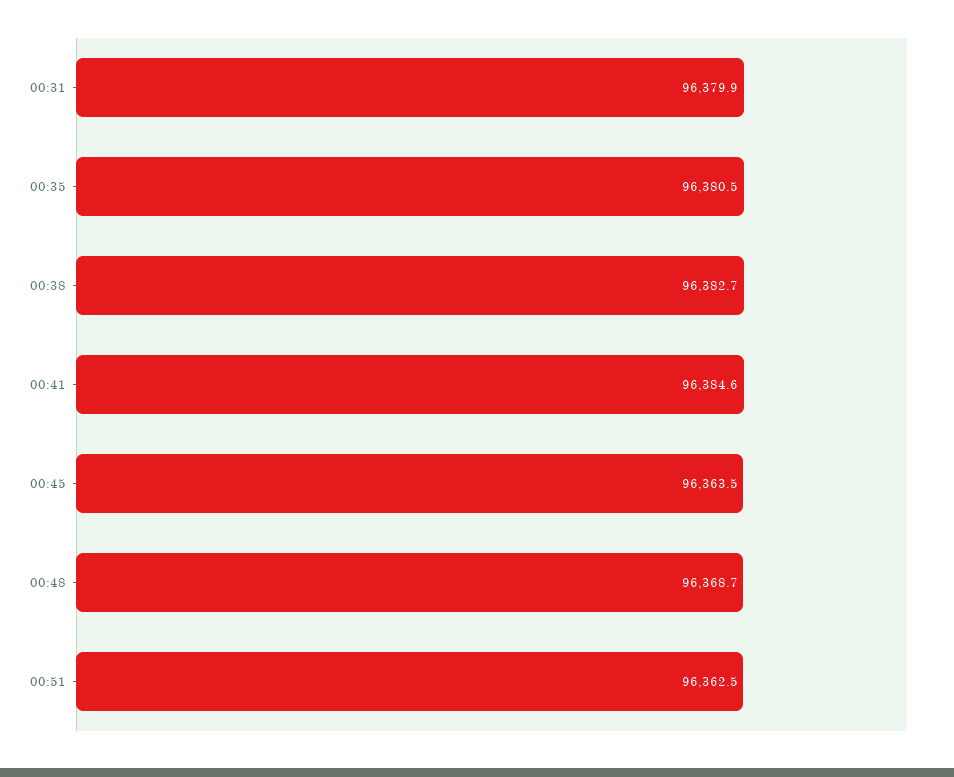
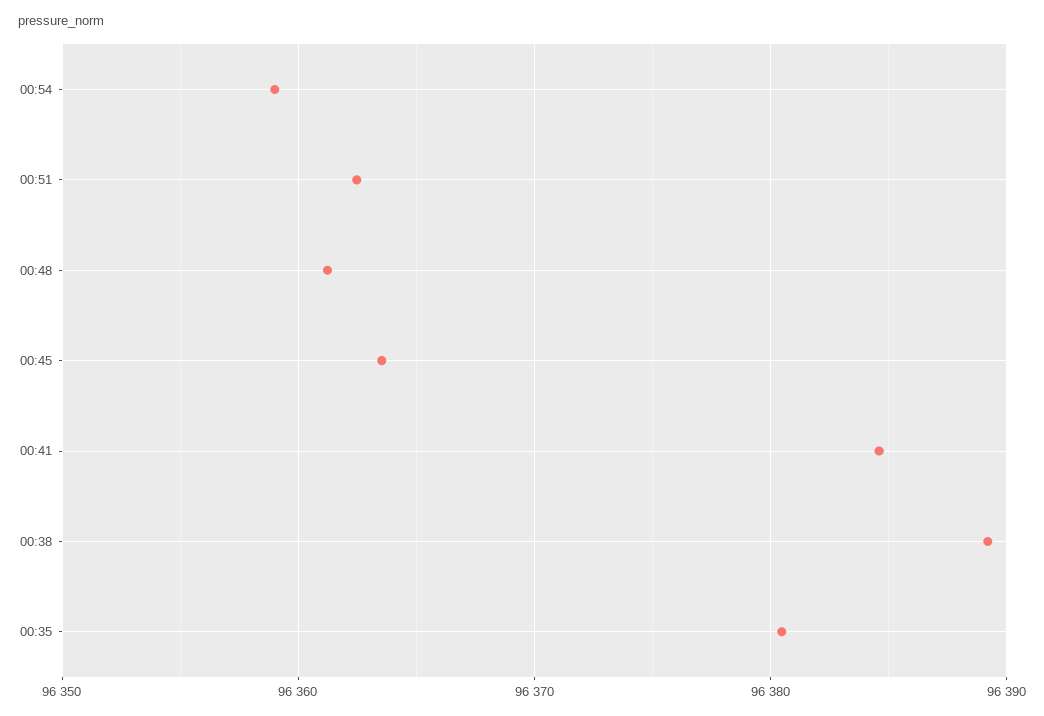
00:31: 96379.9 -> none
00:38: 96382.7 -> 96389
00:48: 96368.7 -> 96361
00:54: none -> 96359

